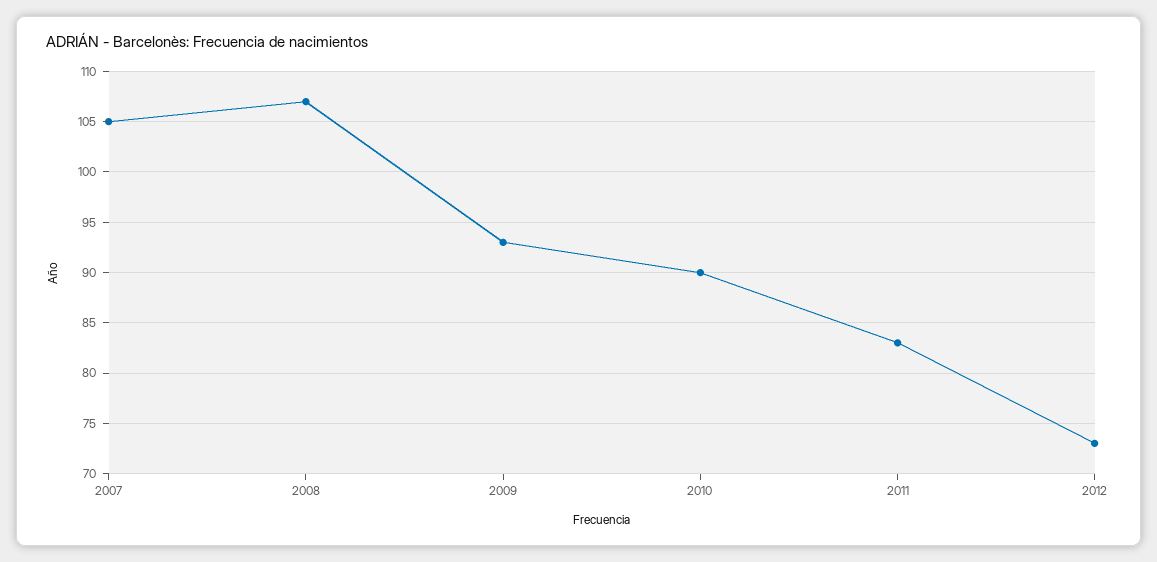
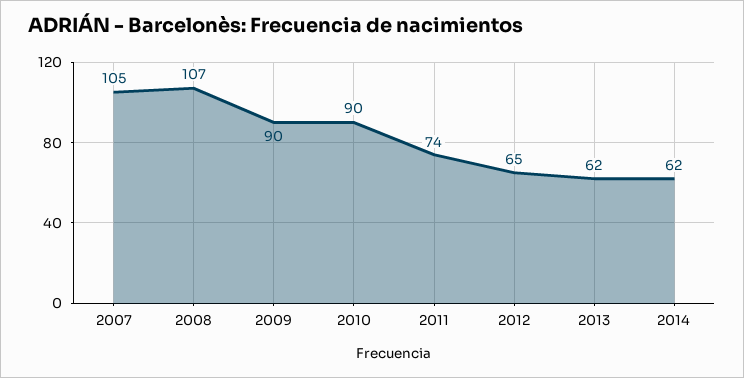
2009: 93 -> 90
2011: 83 -> 74
2012: 73 -> 65
2013: none -> 62
2014: none -> 62

